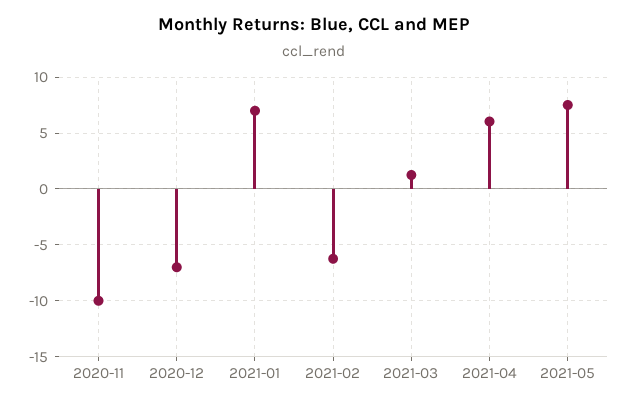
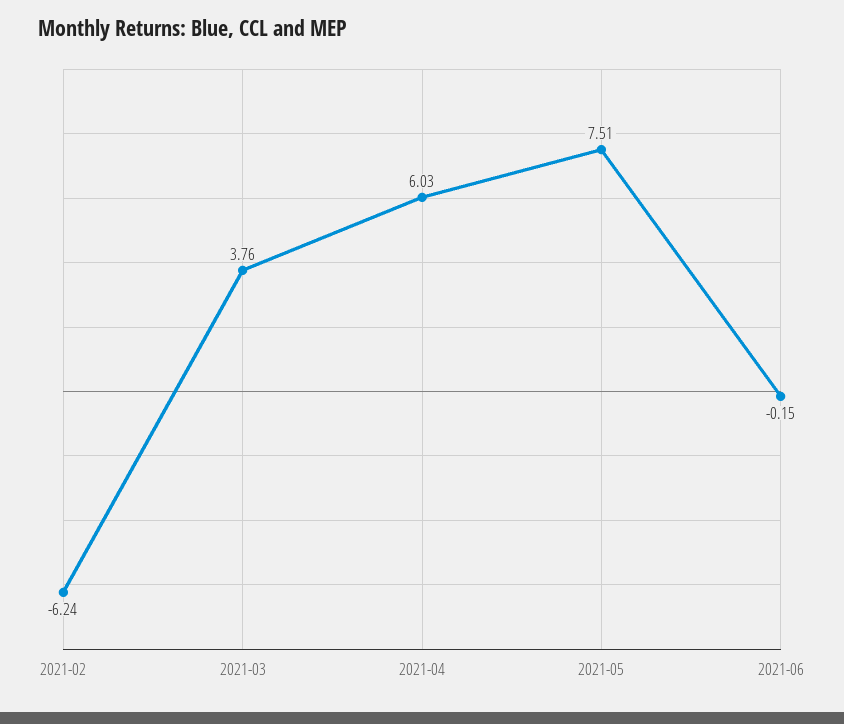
2020-11: -10 -> none
2020-12: -7 -> none
2021-01: 7 -> none
2021-03: 1 -> 3.76
2021-06: none -> -0.15

